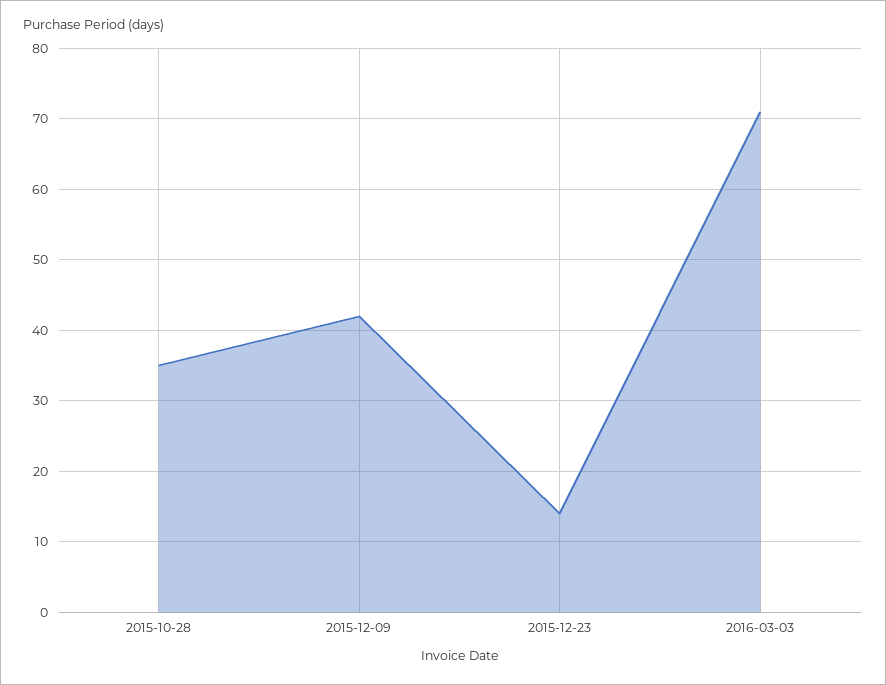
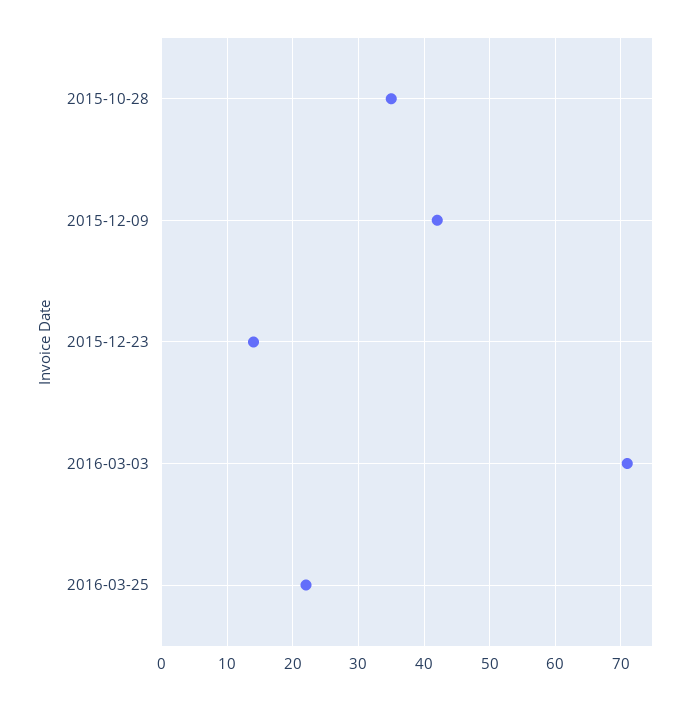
2016-03-25: none -> 22

